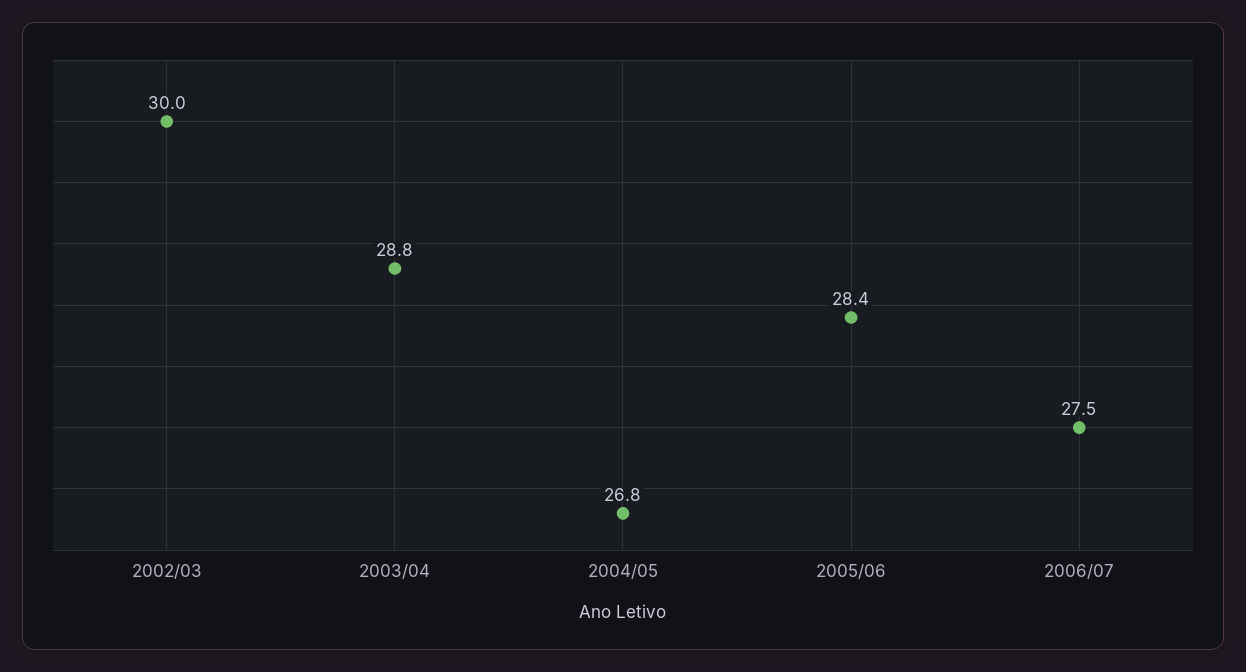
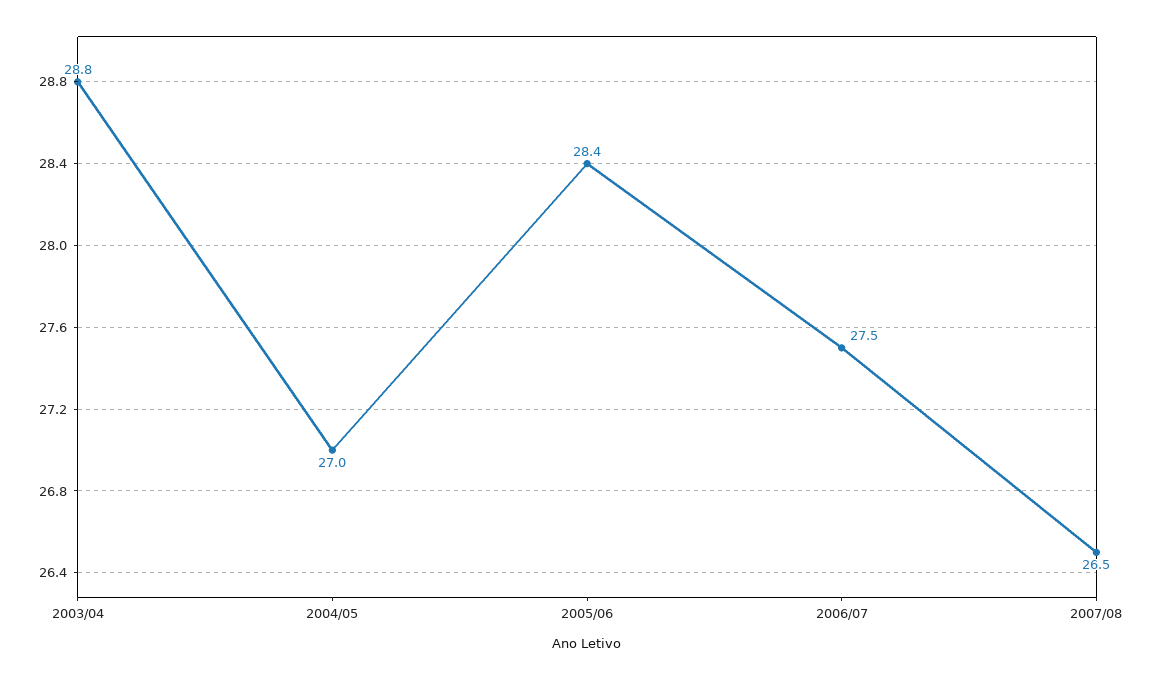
2002/03: 30 -> none
2004/05: 26.8 -> 27
2007/08: none -> 26.5

